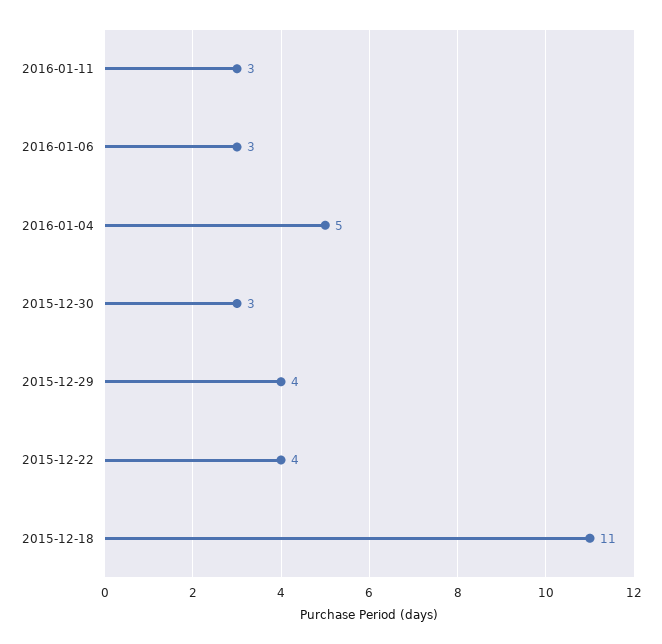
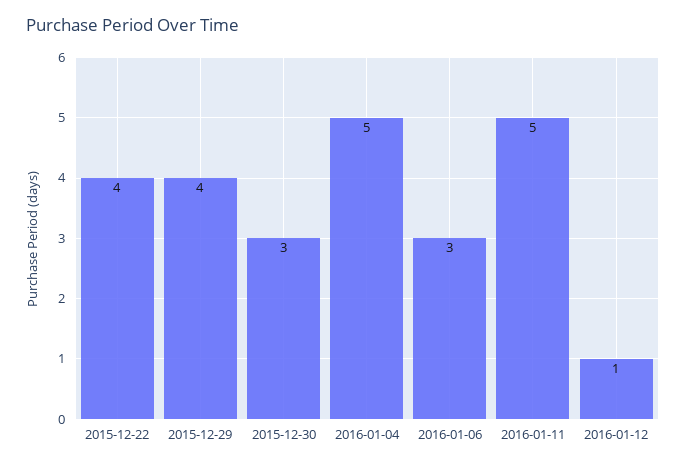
2016-01-11: 3 -> 5
2015-12-18: 11 -> none
2016-01-12: none -> 1

